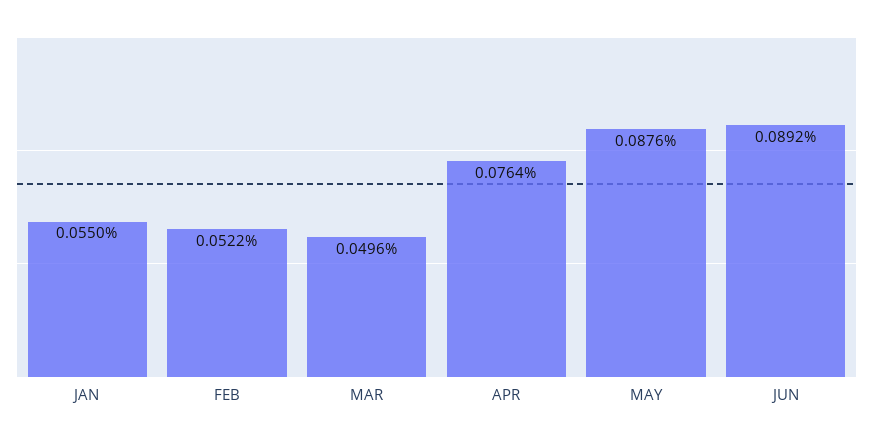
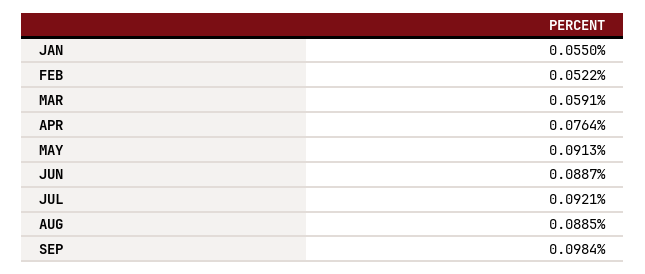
MAR: 0.0496 -> 0.0591
MAY: 0.0876 -> 0.0913
JUN: 0.0892 -> 0.0887
JUL: none -> 0.0921
AUG: none -> 0.0885
SEP: none -> 0.0984

